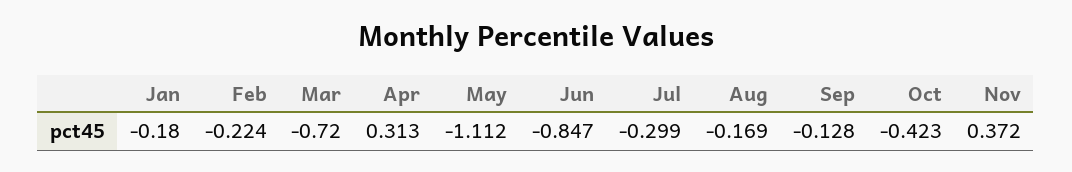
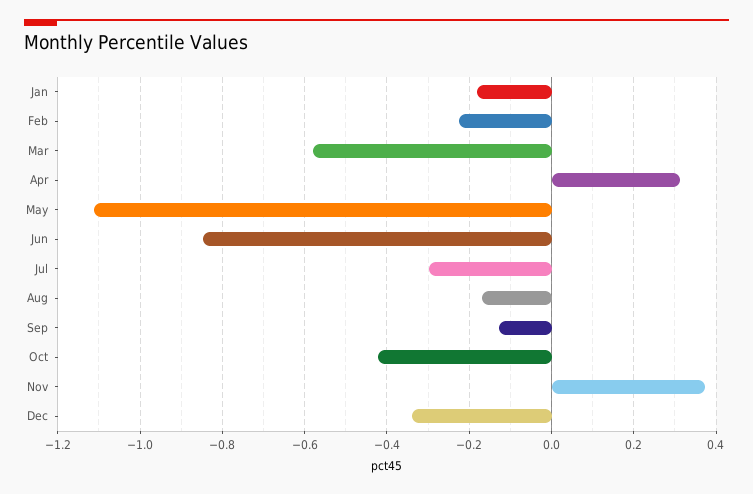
Mar: -0.72 -> -0.58
Dec: none -> -0.34

